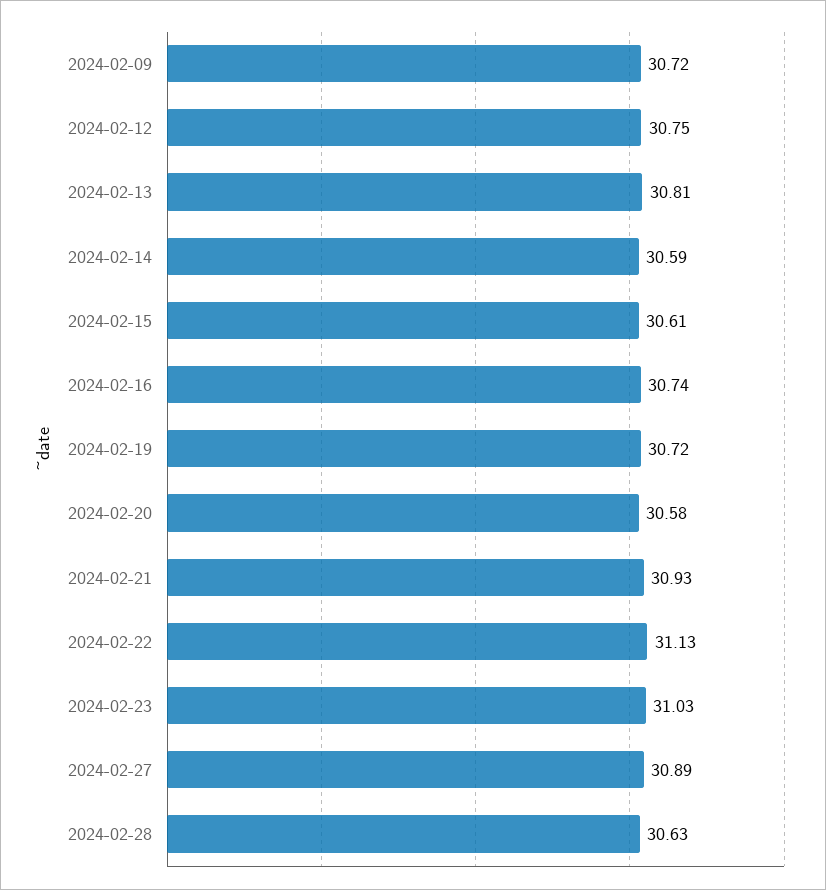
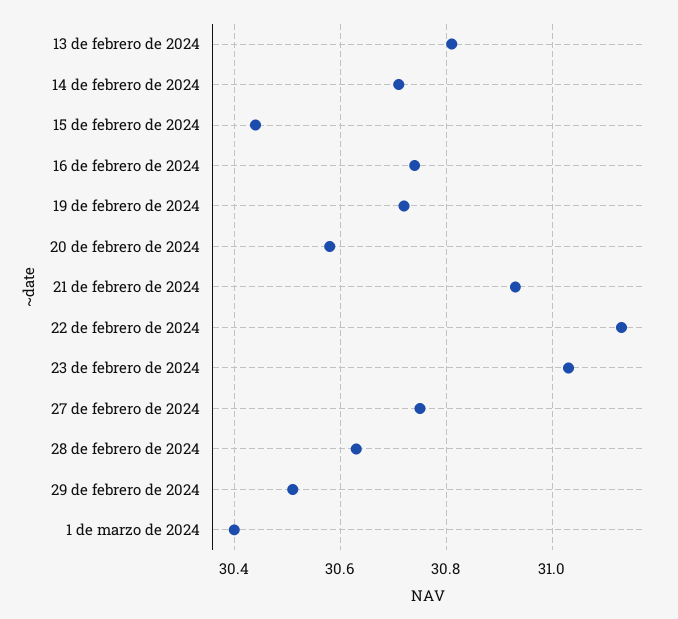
2024-02-09: 30.72 -> none
2024-02-12: 30.75 -> none
2024-02-14: 30.59 -> 30.7
2024-02-15: 30.61 -> 30.45
2024-02-27: 30.89 -> 30.75
29 de febrero de 2024: none -> 30.5
1 de marzo de 2024: none -> 30.4

